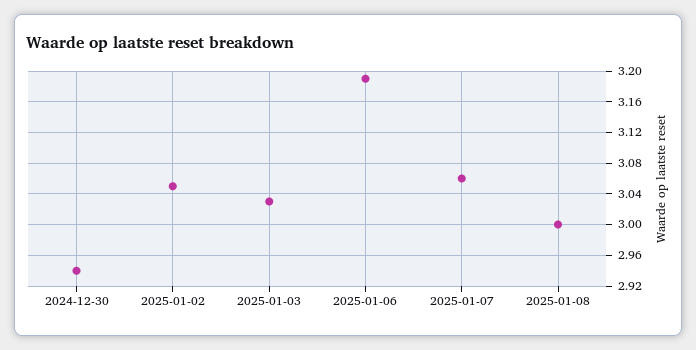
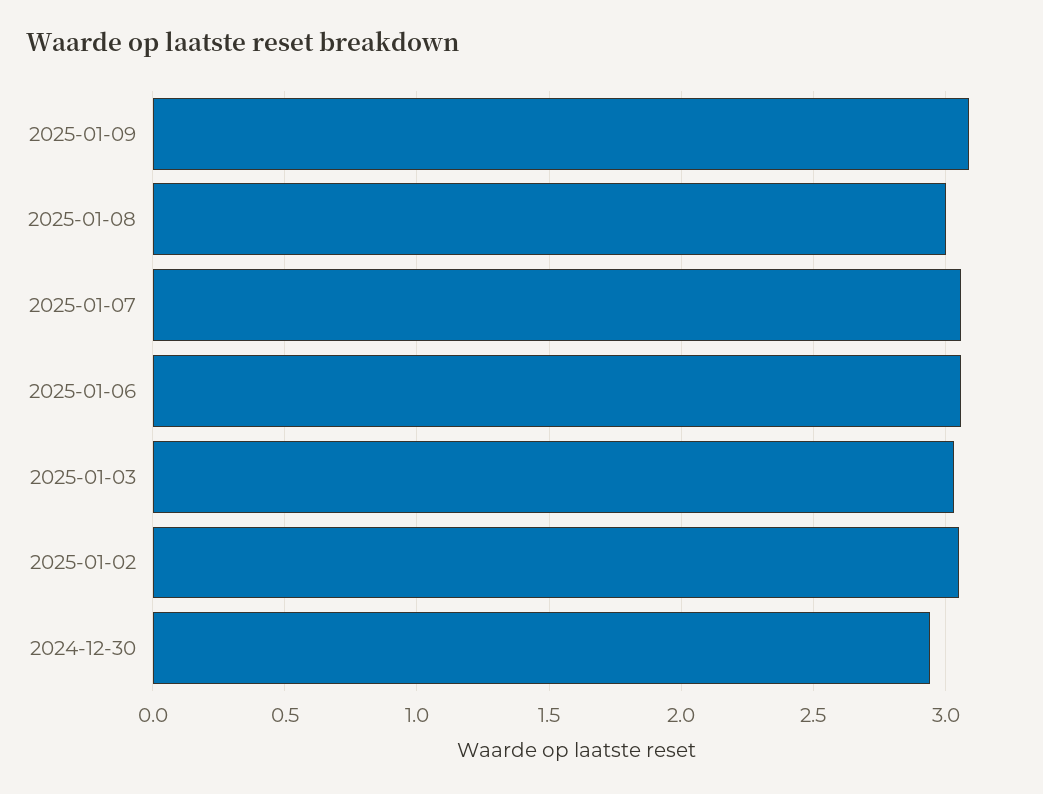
2025-01-06: 3.19 -> 3.05
2025-01-09: none -> 3.1

